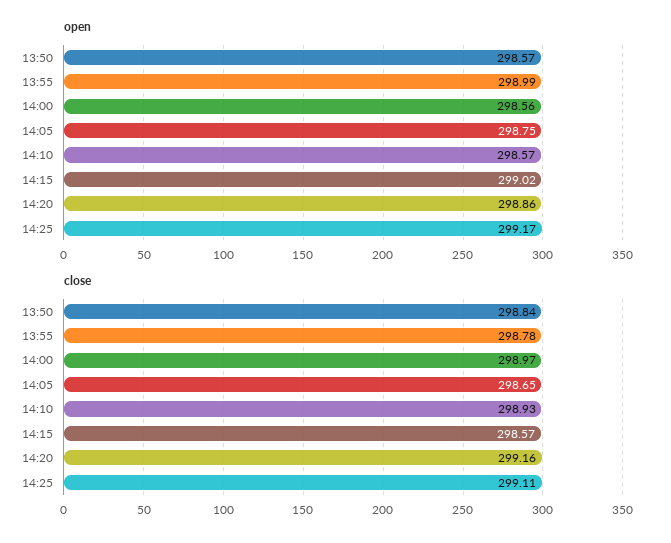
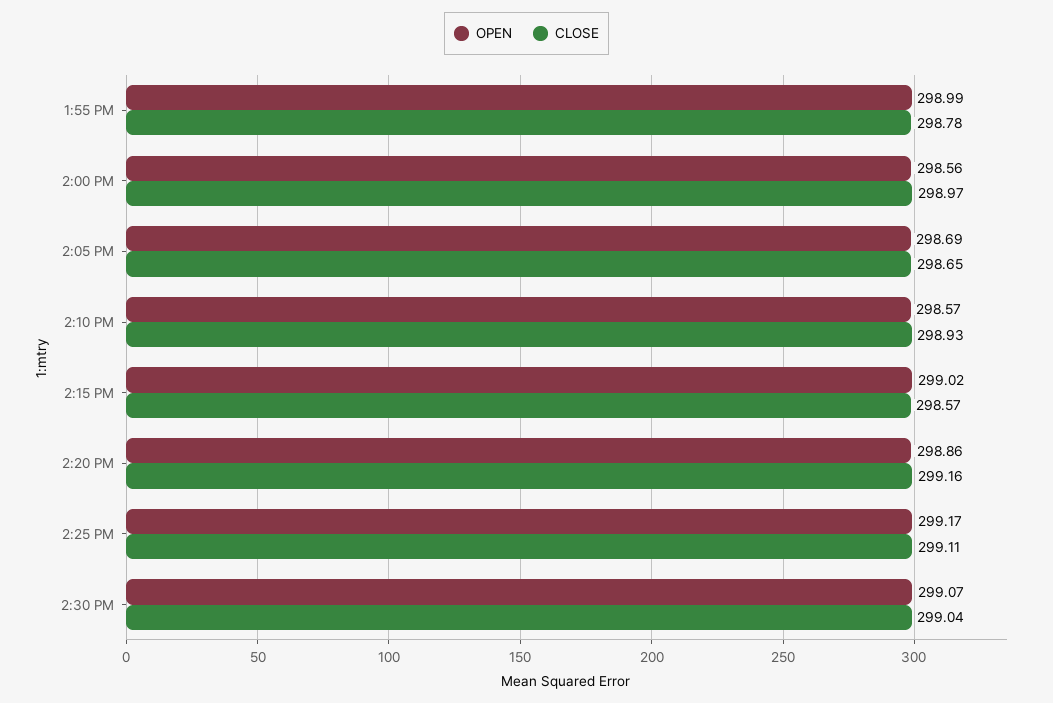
open, 13:50: 298.57 -> none
open, 14:05: 298.75 -> 298.69
close, 13:50: 298.84 -> none
open, 2:30 PM: none -> 299.07
close, 2:30 PM: none -> 299.04

